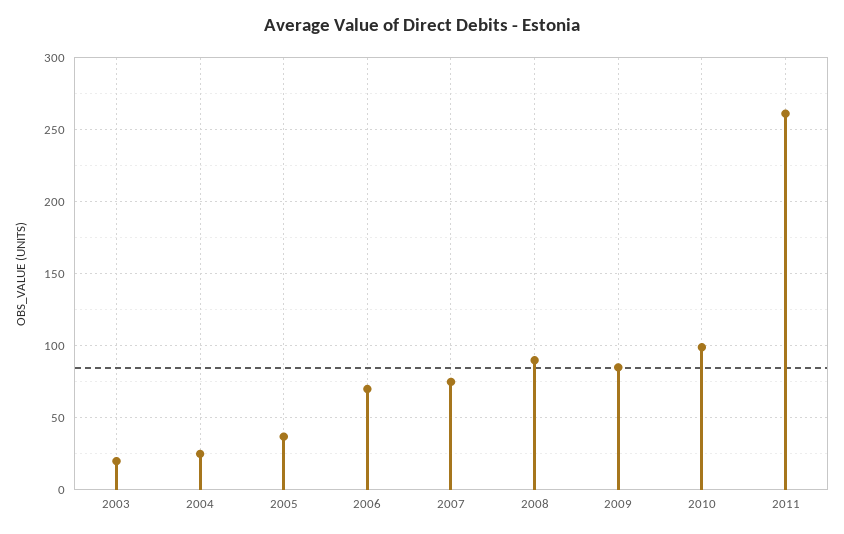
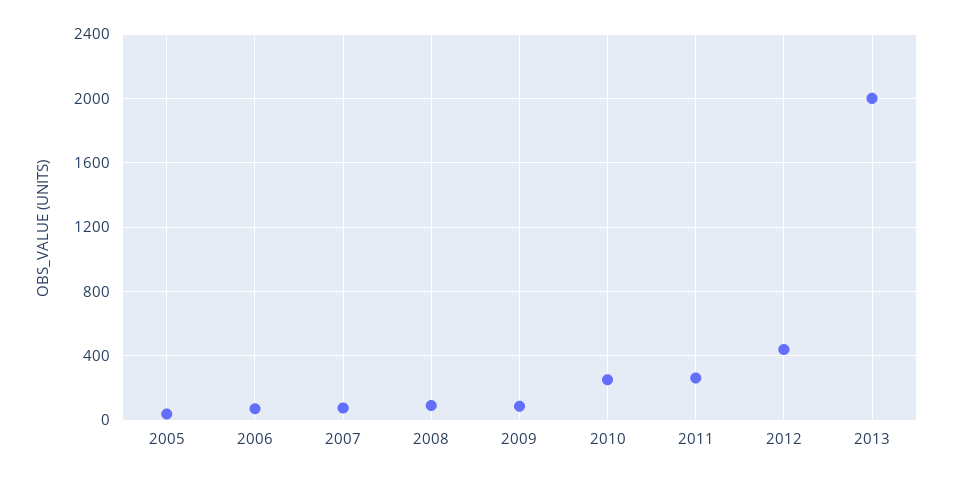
2003: 20 -> none
2004: 25 -> none
2010: 100 -> 250
2012: none -> 450
2013: none -> 2000

